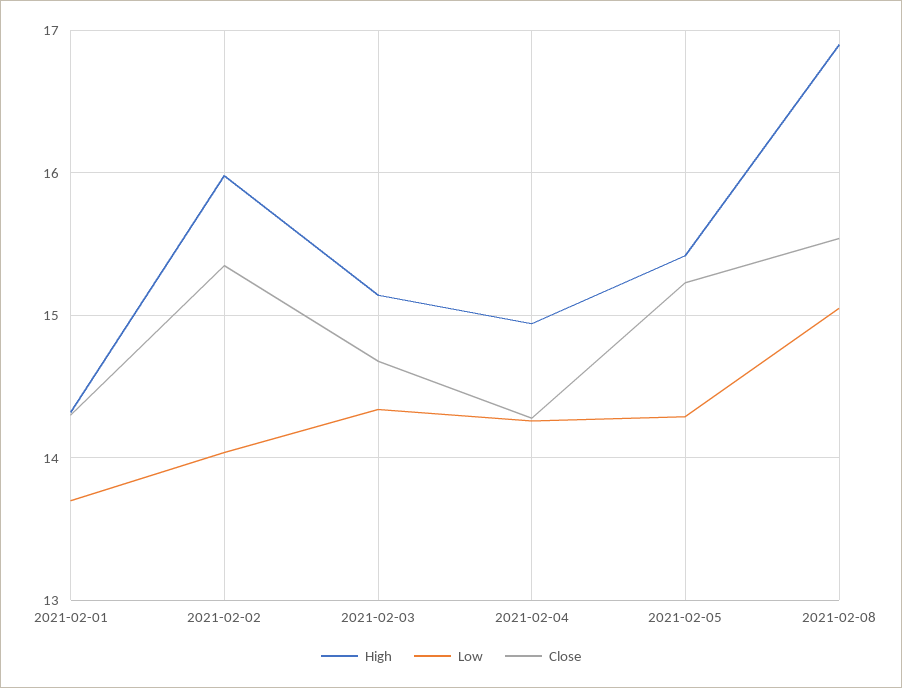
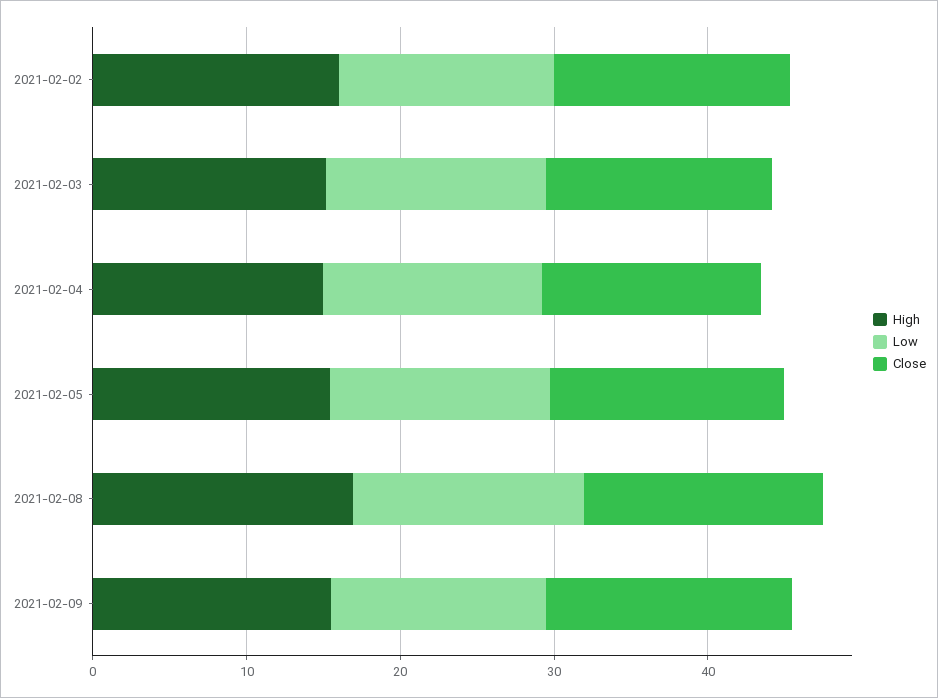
High, 2021-02-01: 14.3 -> none
Low, 2021-02-01: 13.7 -> none
Close, 2021-02-01: 14.3 -> none
High, 2021-02-09: none -> 16
Low, 2021-02-09: none -> 14
Close, 2021-02-09: none -> 16

